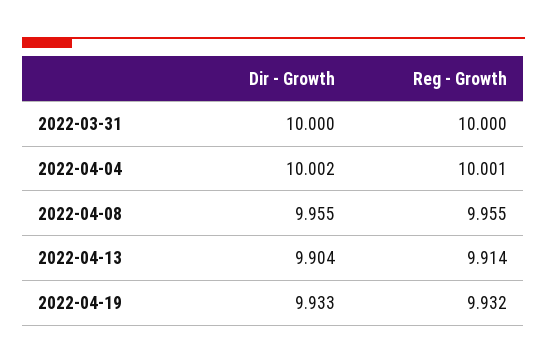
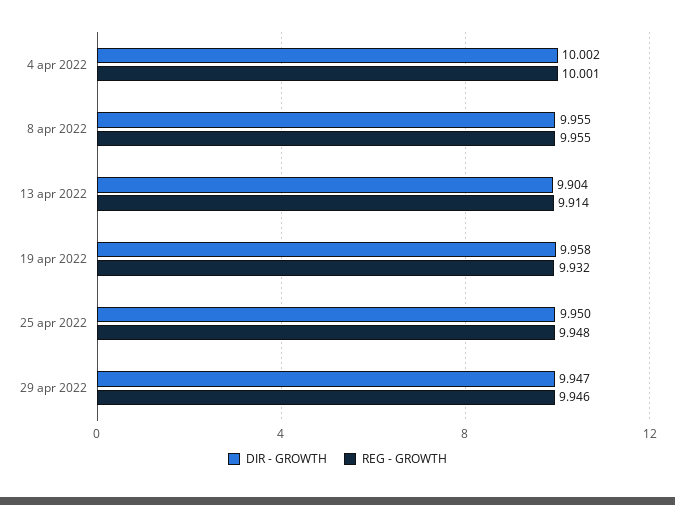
Dir - Growth, 2022-03-31: 10 -> none
Reg - Growth, 2022-03-31: 10 -> none
Dir - Growth, 2022-04-19: 9.933 -> 9.958
Dir - Growth, 25 apr 2022: none -> 9.95
Reg - Growth, 25 apr 2022: none -> 9.948
Dir - Growth, 29 apr 2022: none -> 9.947
Reg - Growth, 29 apr 2022: none -> 9.946

